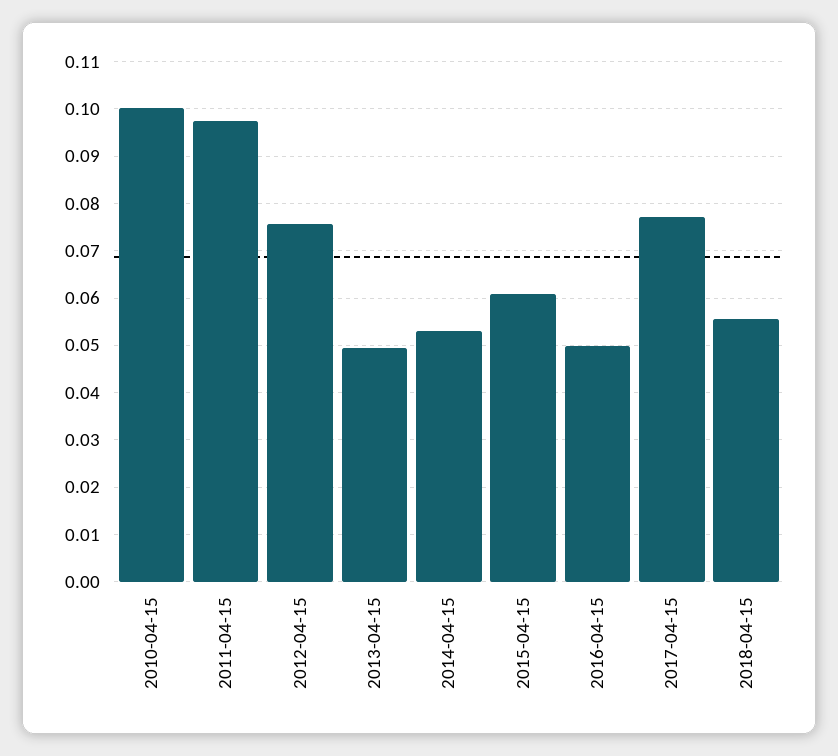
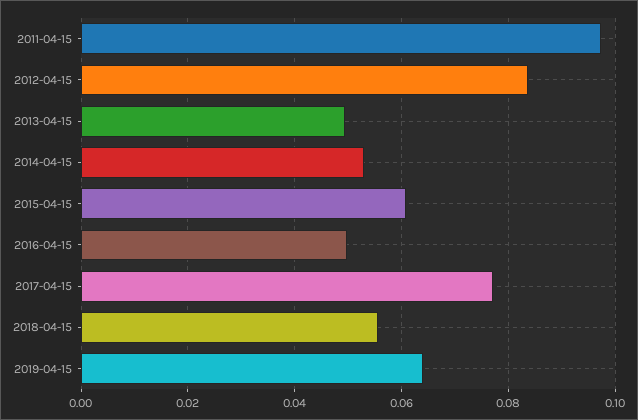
2010-04-15: 0.1 -> none
2012-04-15: 0.076 -> 0.084
2019-04-15: none -> 0.064

